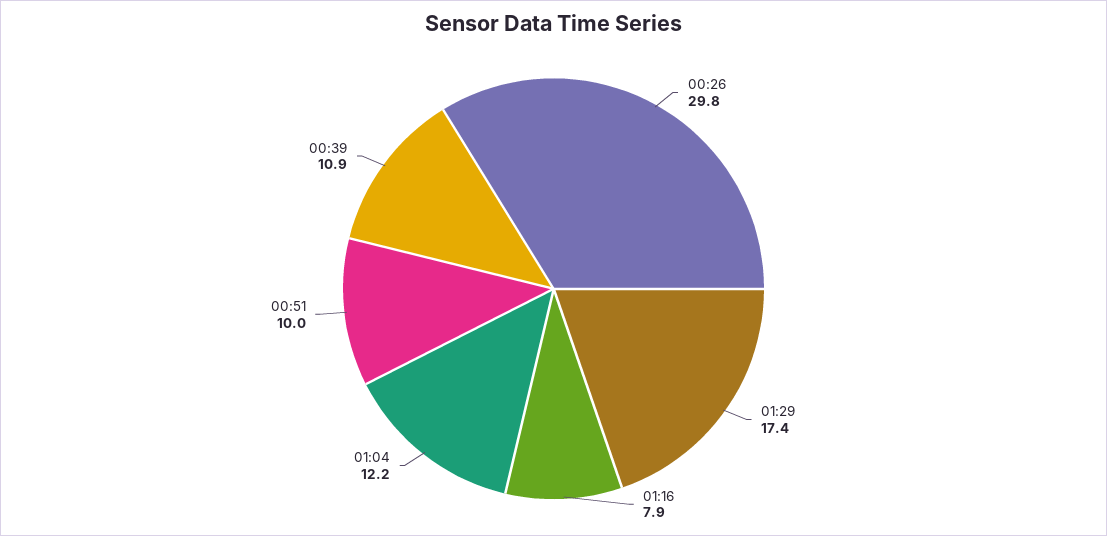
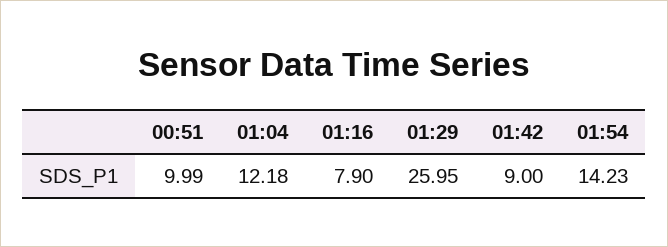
00:26: 29.8 -> none
01:29: 17.4 -> 25.95
00:39: 10.9 -> none
01:42: none -> 9
01:54: none -> 14.23

